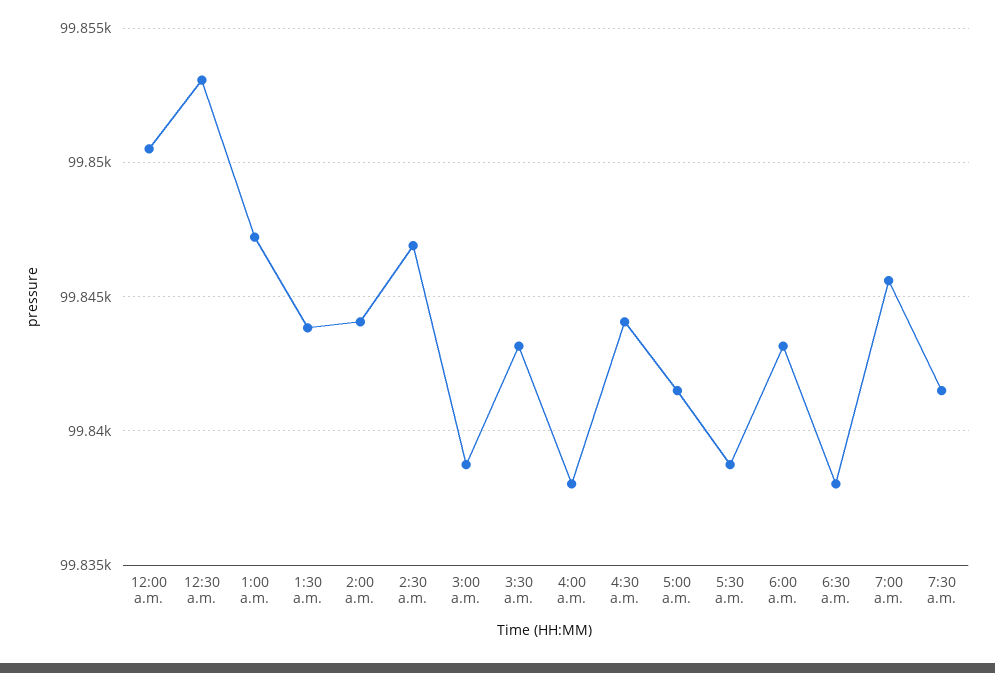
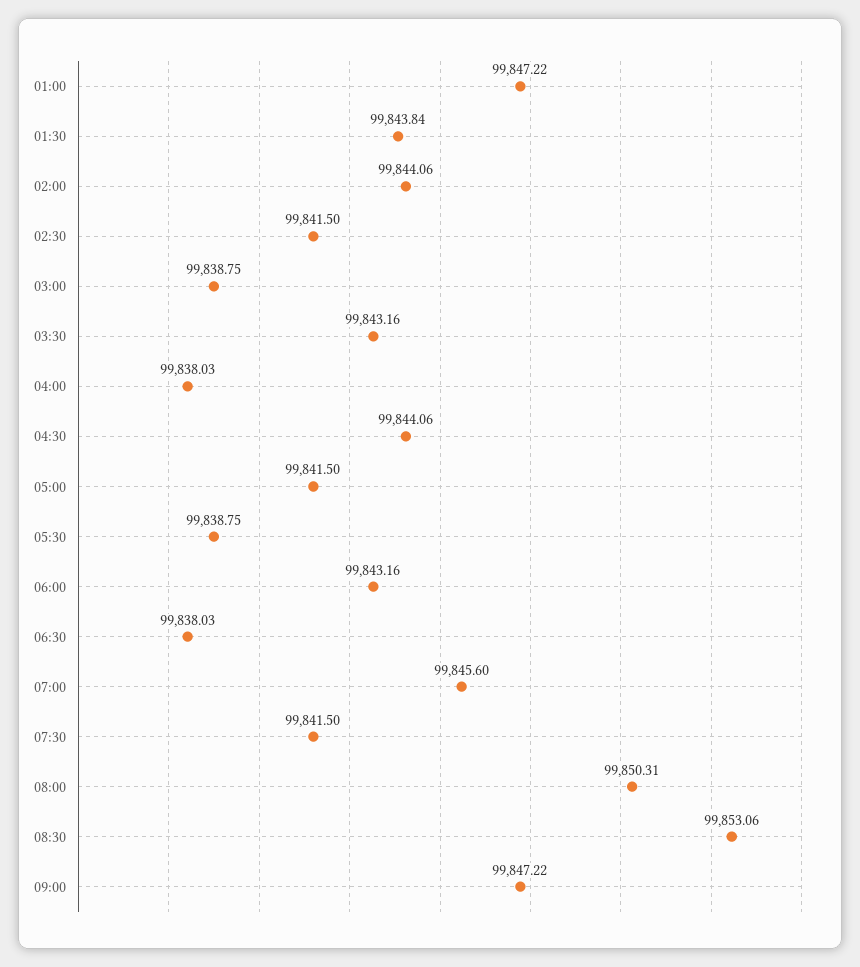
12:00 a.m.: 99850.5 -> none
12:30 a.m.: 99853 -> none
2:30 a.m.: 99847 -> 99841.5
08:00: none -> 99850.31
08:30: none -> 99853.06
09:00: none -> 99847.22

